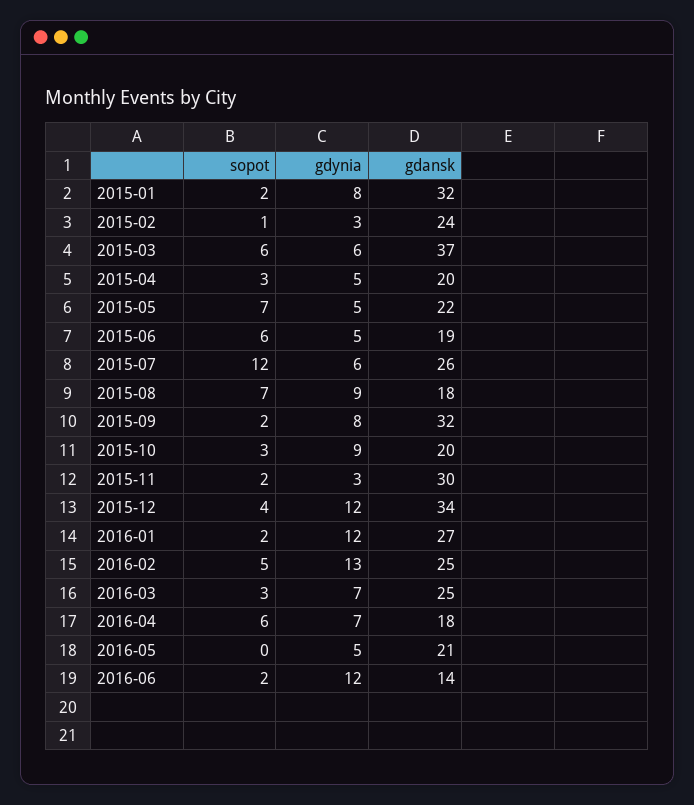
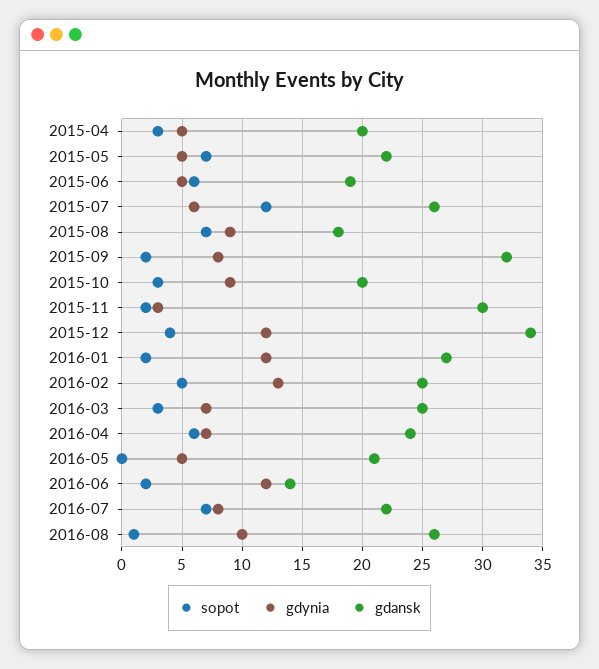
sopot, 2015-01: 2 -> none
gdynia, 2015-01: 8 -> none
gdansk, 2015-01: 32 -> none
sopot, 2015-02: 1 -> none
gdynia, 2015-02: 3 -> none
gdansk, 2015-02: 24 -> none
sopot, 2015-03: 6 -> none
gdynia, 2015-03: 6 -> none
gdansk, 2015-03: 37 -> none
gdansk, 2016-04: 18 -> 24
sopot, 2016-07: none -> 7
gdynia, 2016-07: none -> 8
gdansk, 2016-07: none -> 22
sopot, 2016-08: none -> 1
gdynia, 2016-08: none -> 10
gdansk, 2016-08: none -> 26

